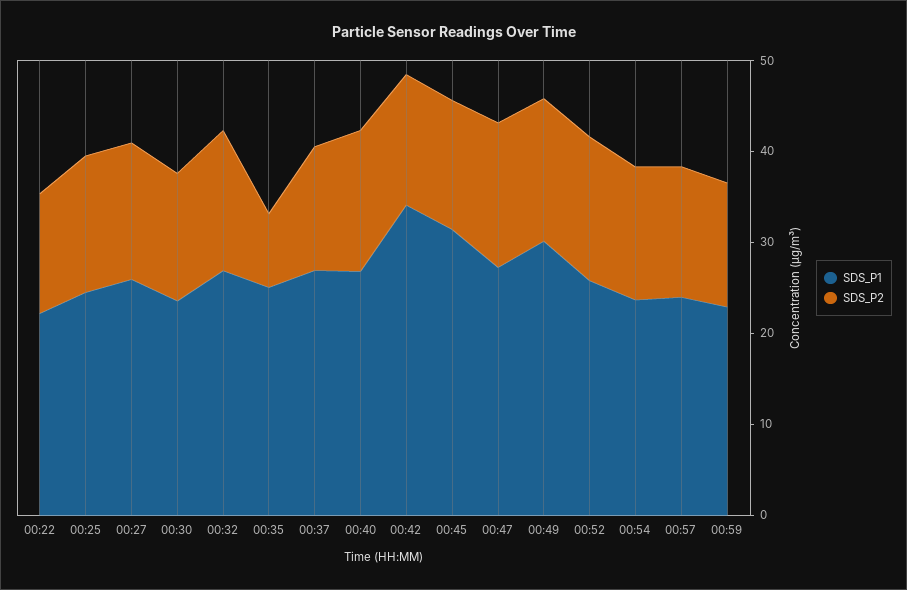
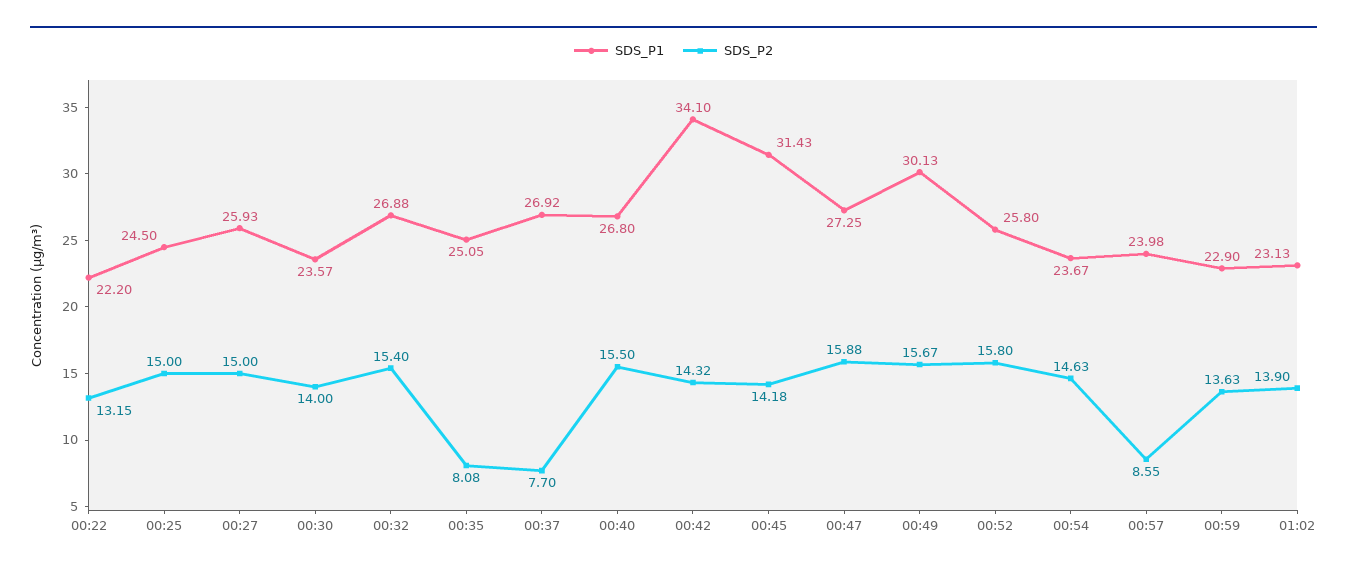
SDS_P2, 00:37: 14 -> 7.7
SDS_P2, 00:57: 14 -> 8.55
SDS_P1, 01:02: none -> 23.13
SDS_P2, 01:02: none -> 13.9

